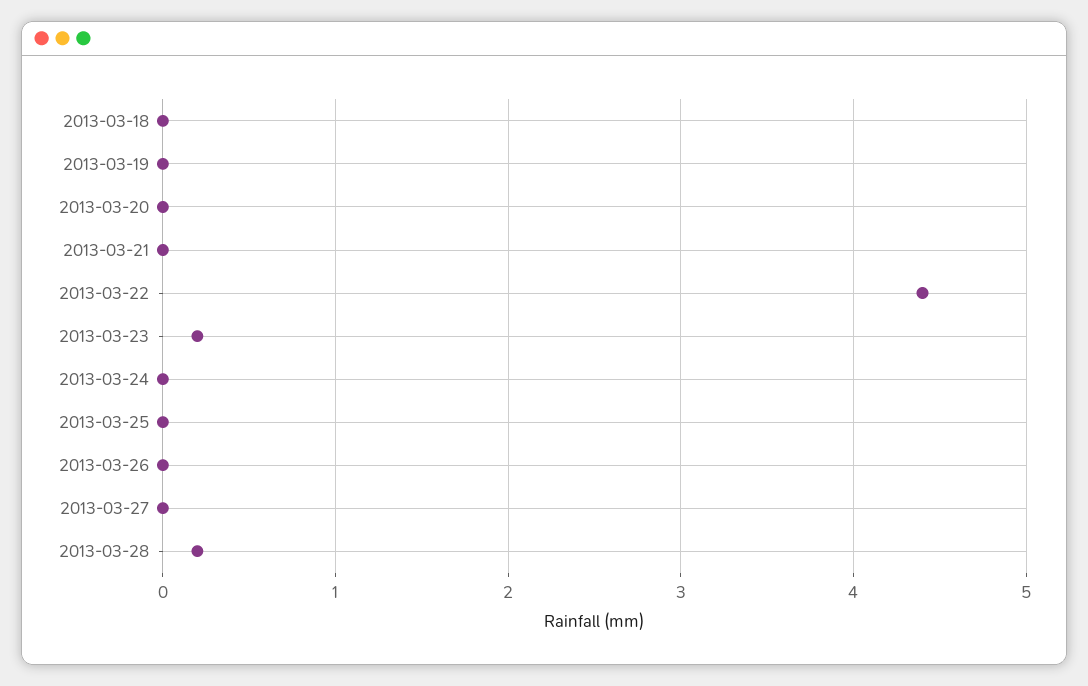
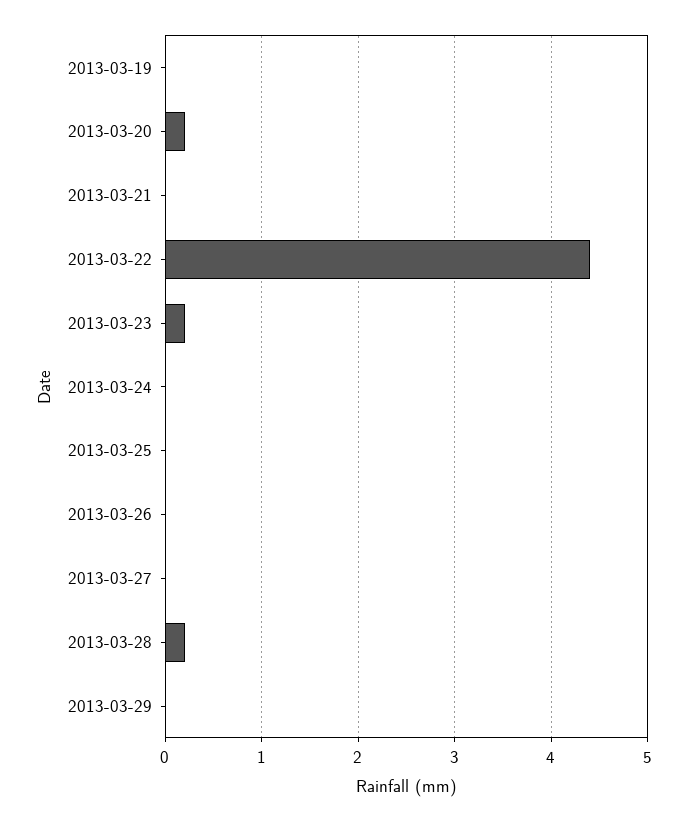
2013-03-18: 0 -> none
2013-03-20: 0 -> 0.2
2013-03-29: none -> 0

